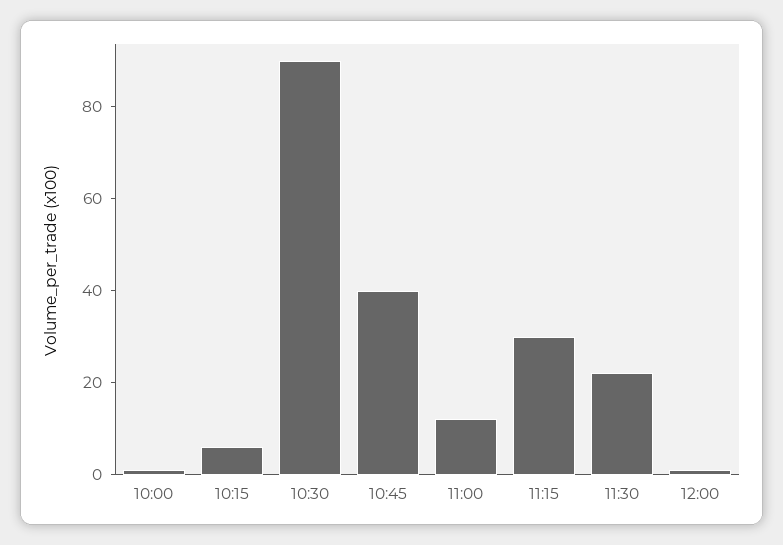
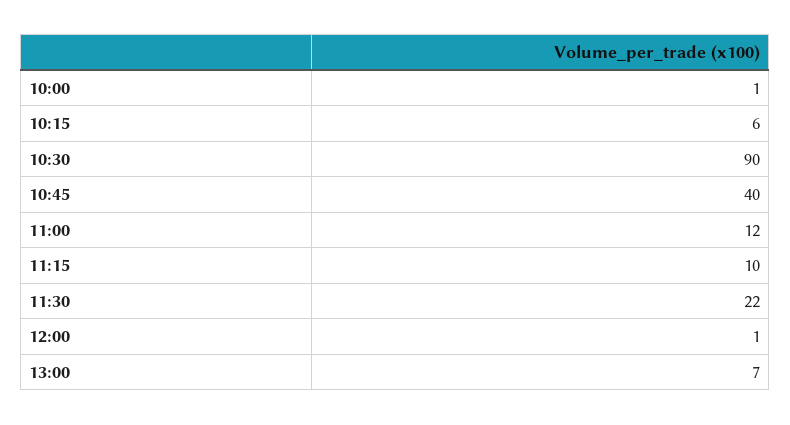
11:15: 30 -> 10
13:00: none -> 7

